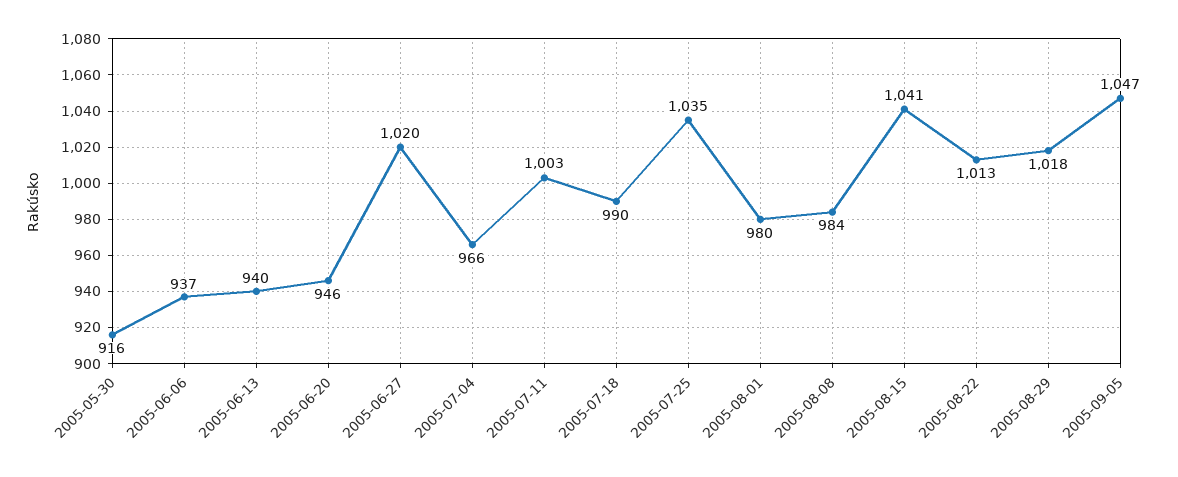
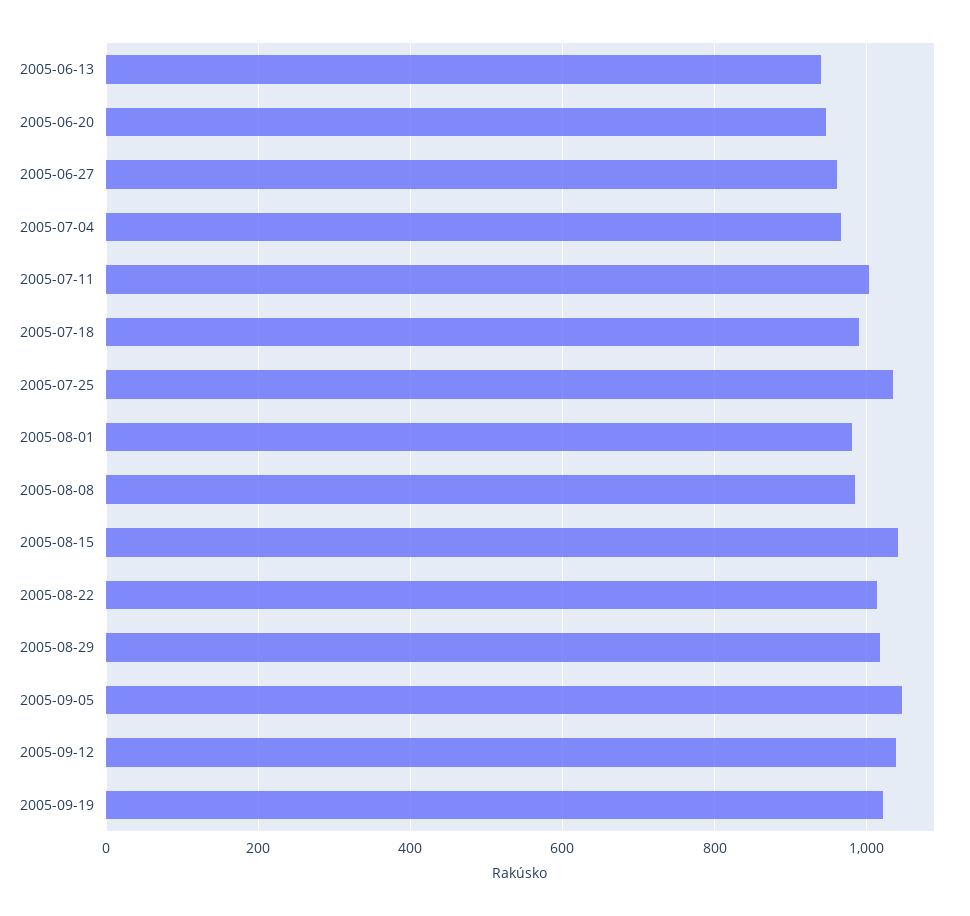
2005-05-30: 916 -> none
2005-06-06: 937 -> none
2005-06-27: 1020 -> 960
2005-09-12: none -> 1040
2005-09-19: none -> 1020

